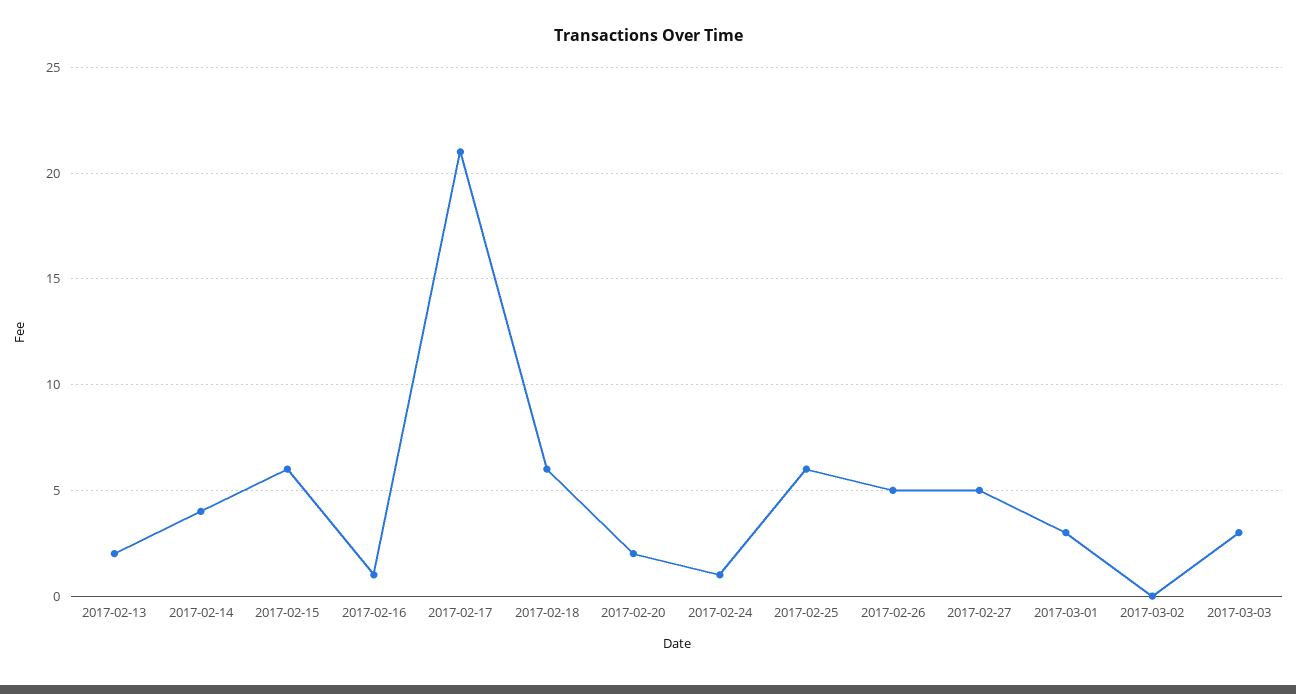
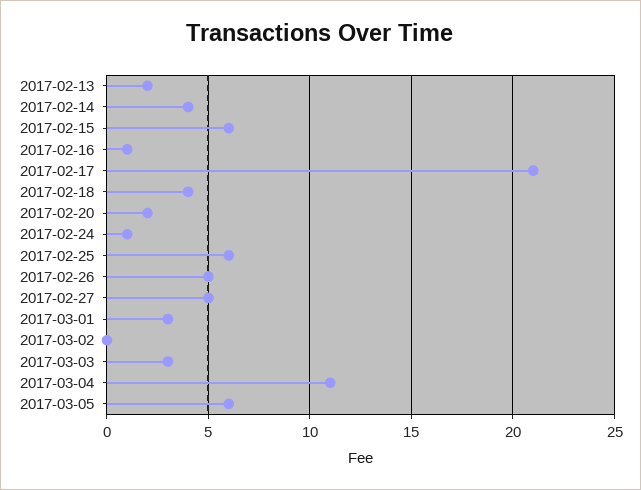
2017-02-18: 6 -> 4
2017-03-04: none -> 11
2017-03-05: none -> 6

